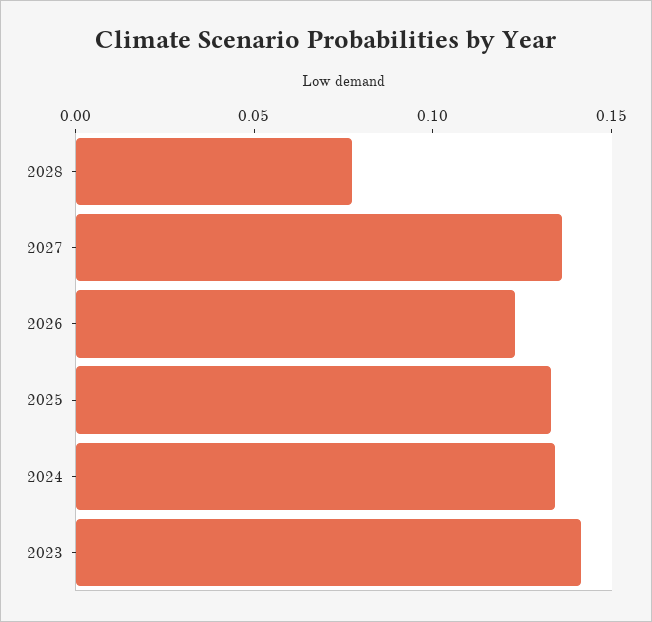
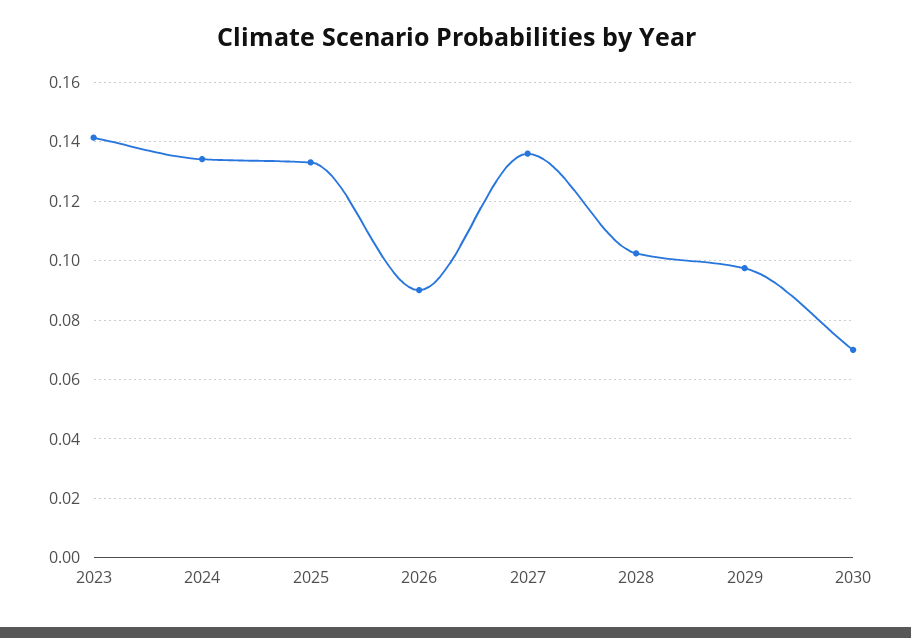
2028: 0.08 -> 0.1025
2026: 0.12 -> 0.09
2029: none -> 0.0975
2030: none -> 0.07

